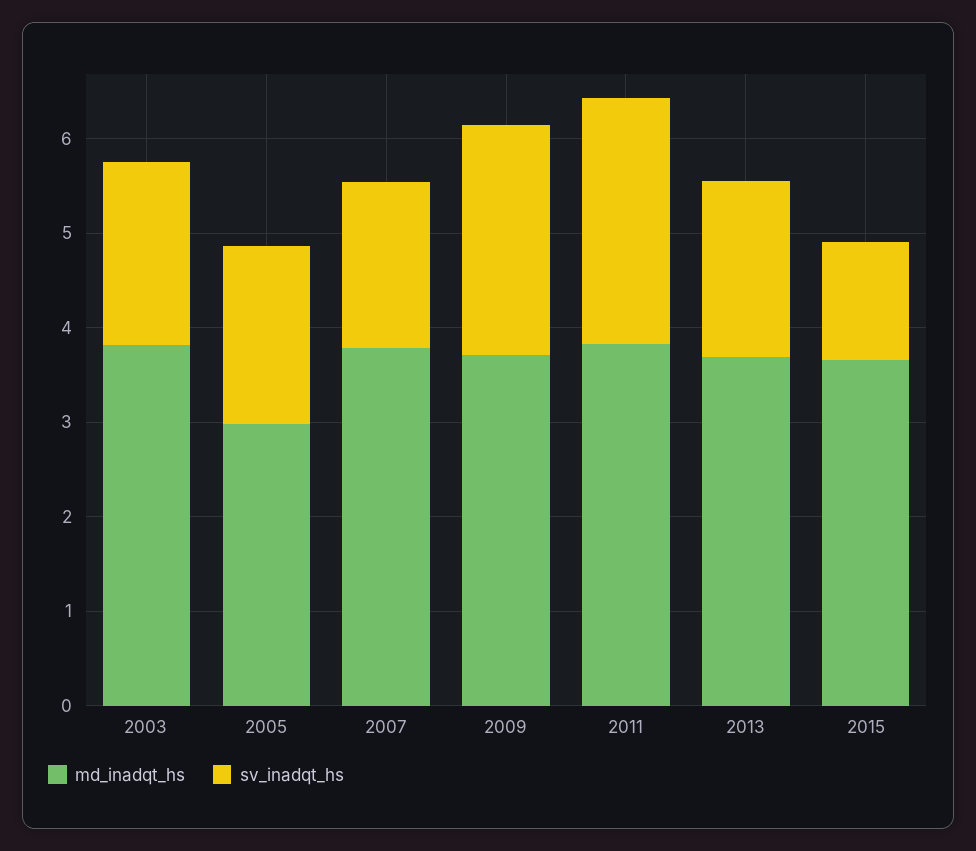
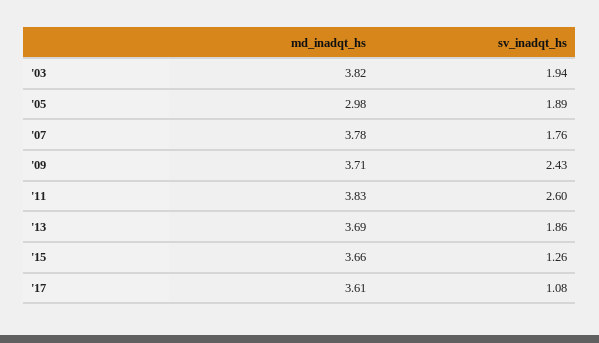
md_inadqt_hs, '17: none -> 3.61
sv_inadqt_hs, '17: none -> 1.08

